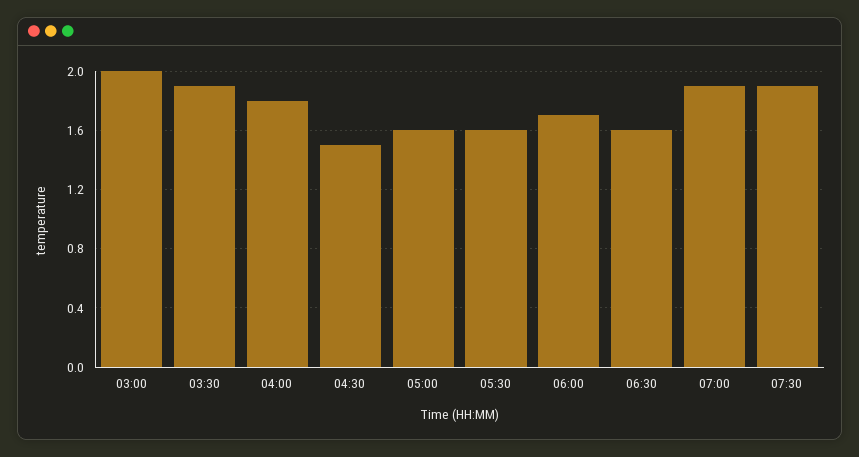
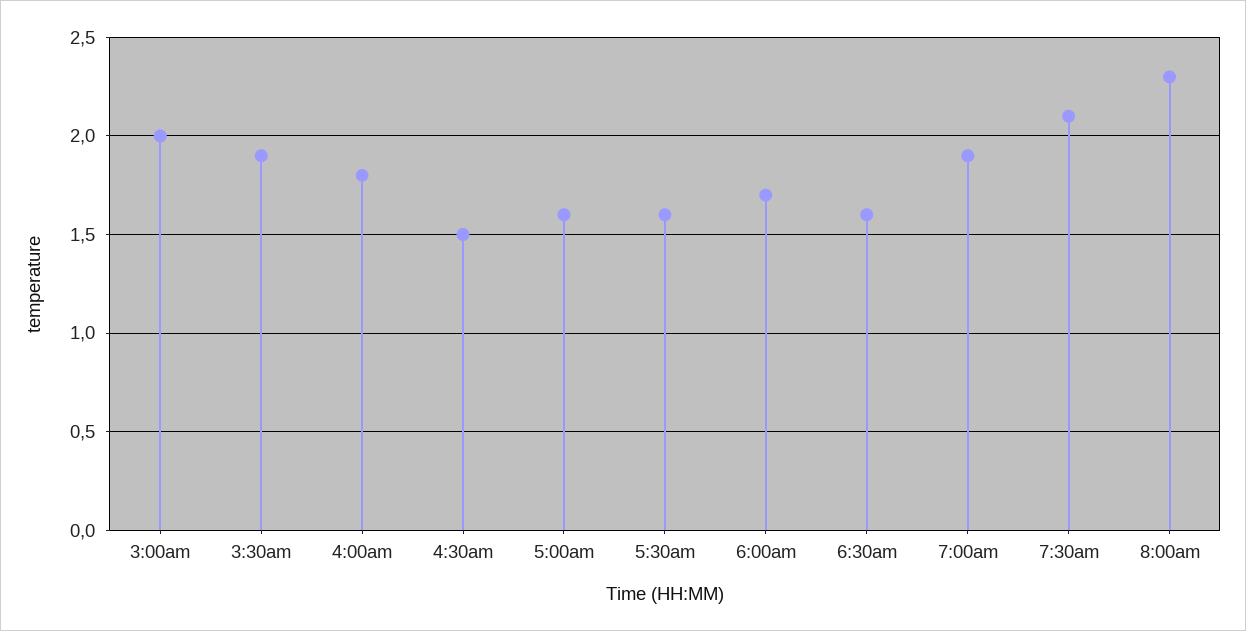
07:30: 1.9 -> 2.1
8:00am: none -> 2.3

